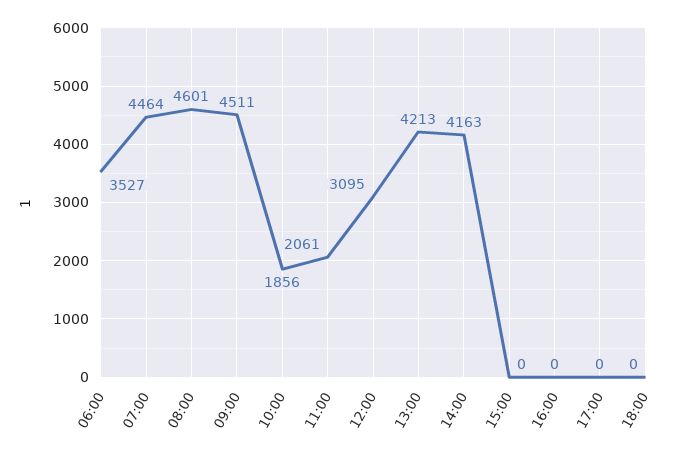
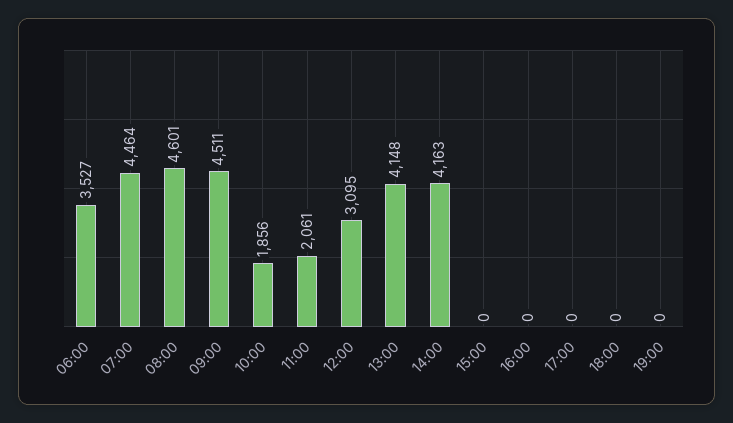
13:00: 4213 -> 4148
19:00: none -> 0

